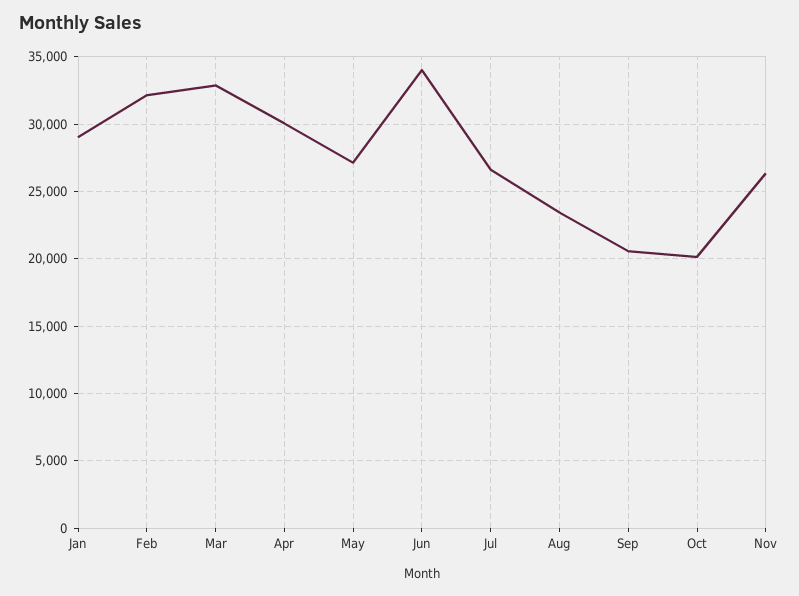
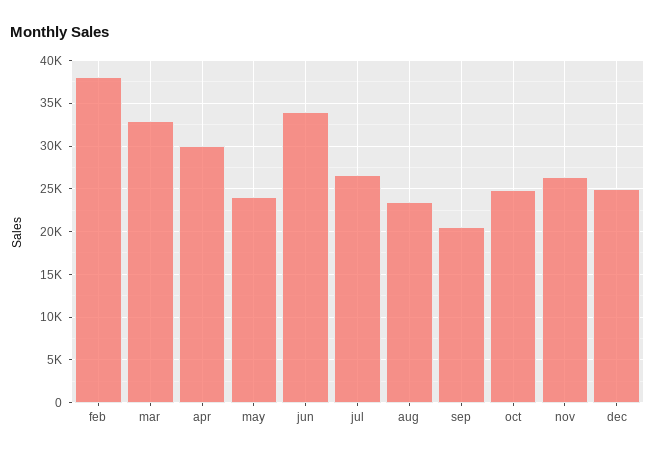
Jan: 29000 -> none
Feb: 32000 -> 38000
May: 27000 -> 24000
Oct: 20000 -> 25000
dec: none -> 25000

